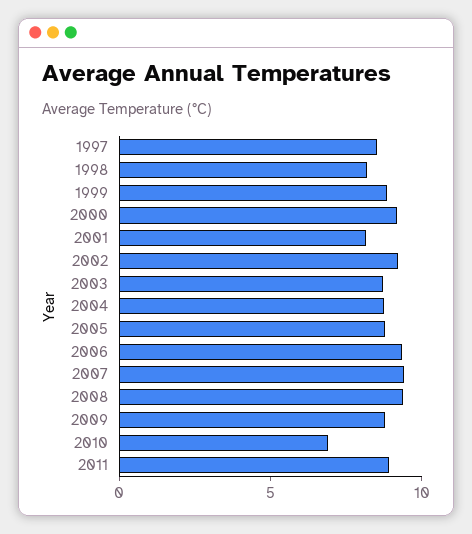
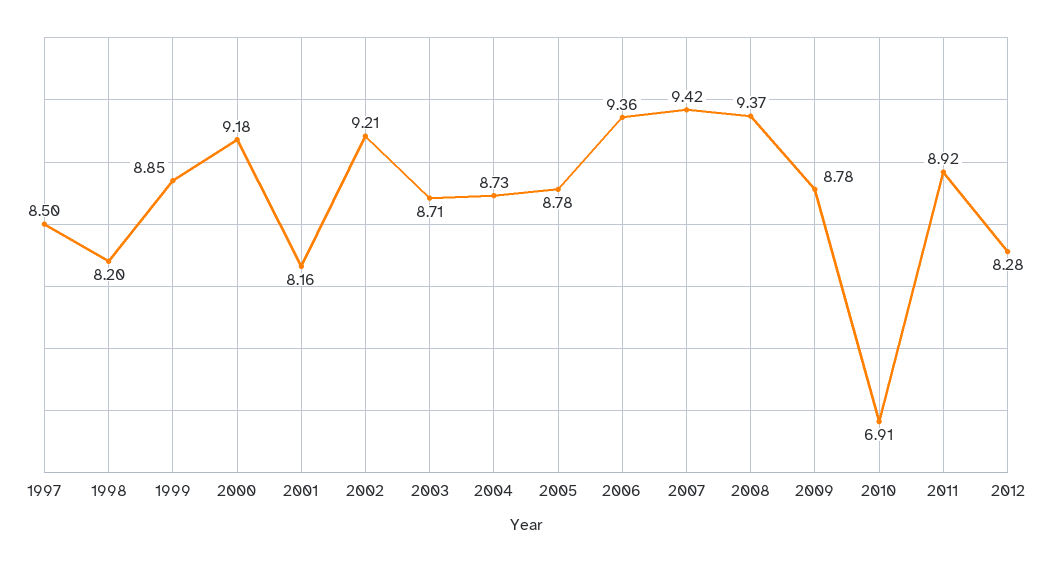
2012: none -> 8.28

